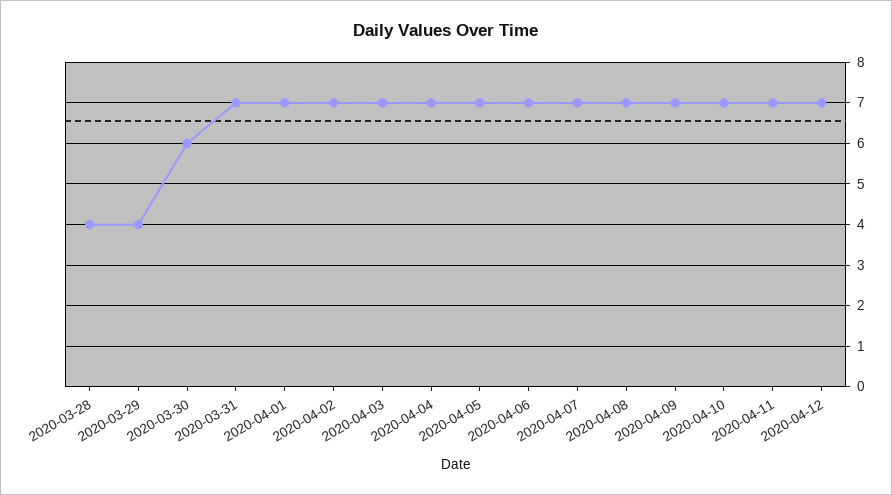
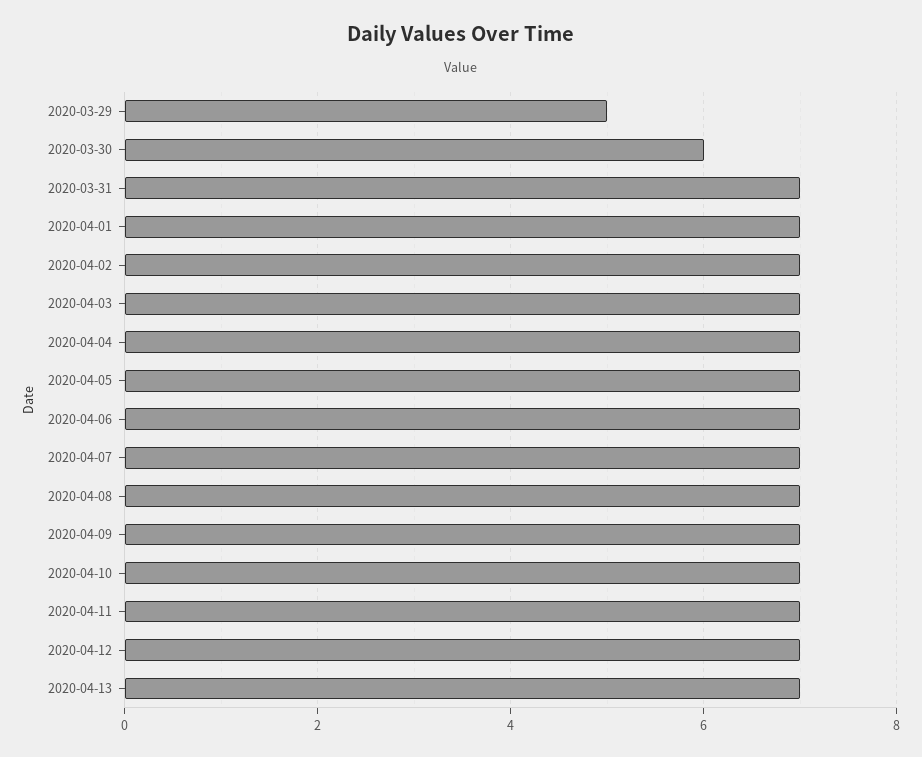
2020-03-28: 4 -> none
2020-03-29: 4 -> 5
2020-04-13: none -> 7

